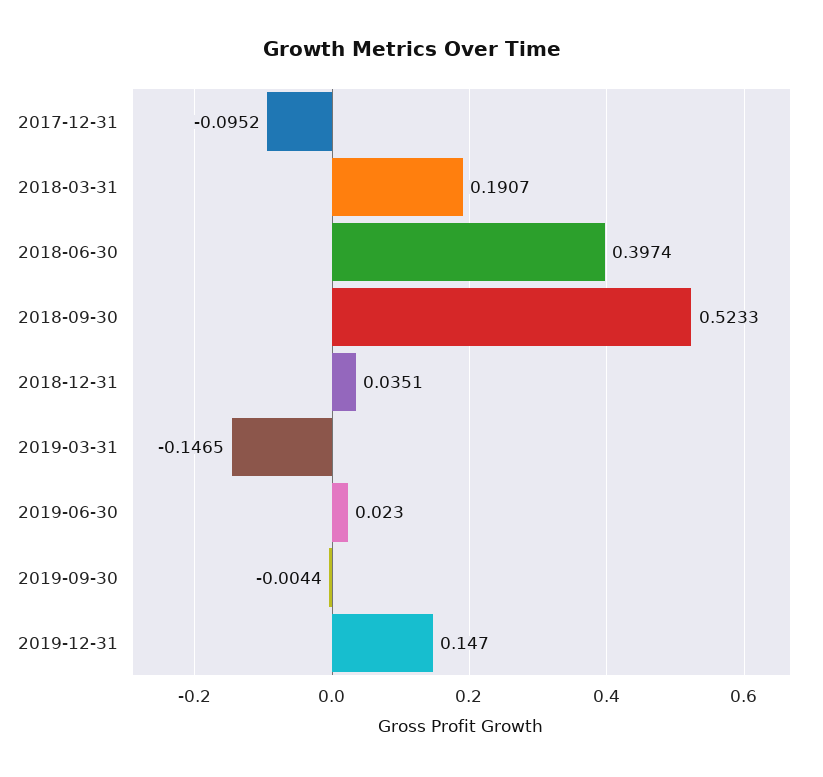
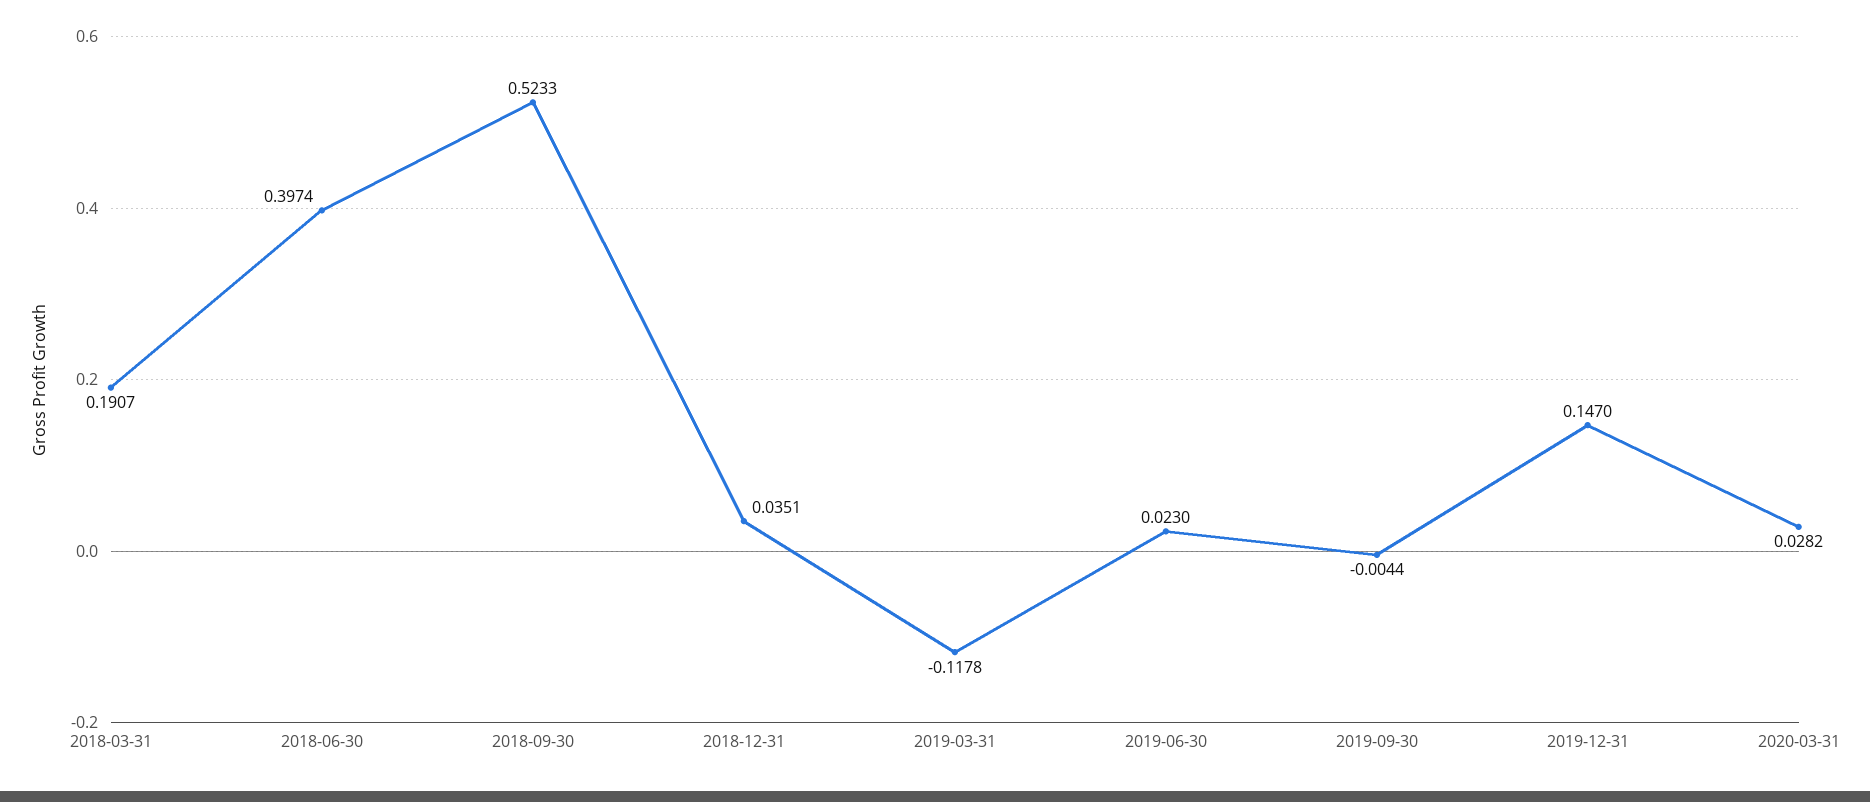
2017-12-31: -0.0952 -> none
2019-03-31: -0.1465 -> -0.1178
2020-03-31: none -> 0.0282

